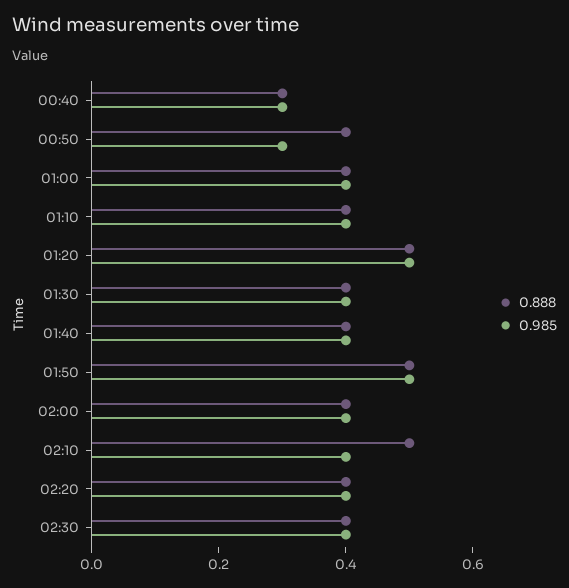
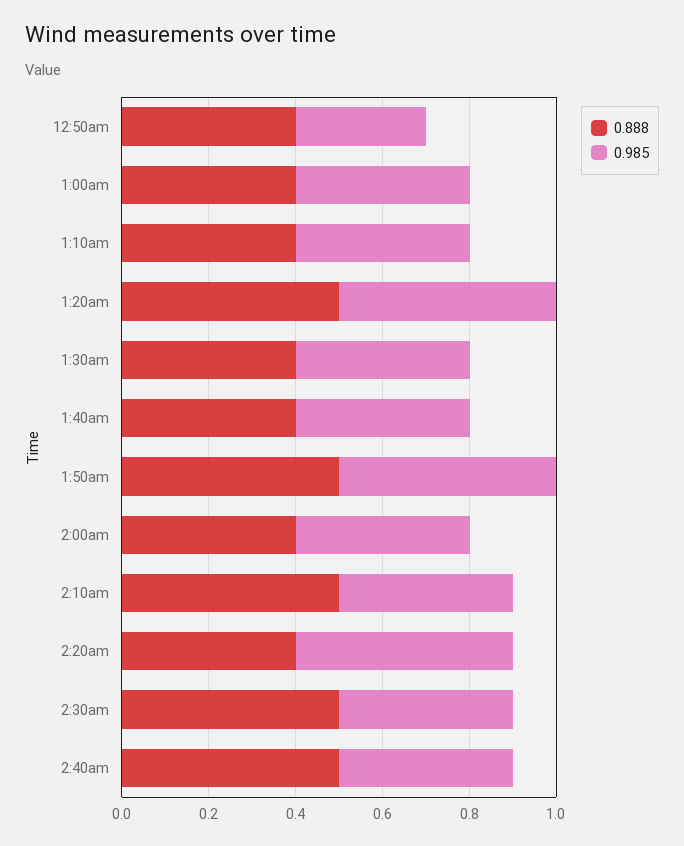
0.888, 00:40: 0.3 -> none
0.985, 00:40: 0.3 -> none
0.985, 02:20: 0.4 -> 0.5
0.888, 02:30: 0.4 -> 0.5
0.888, 2:40am: none -> 0.5
0.985, 2:40am: none -> 0.4

